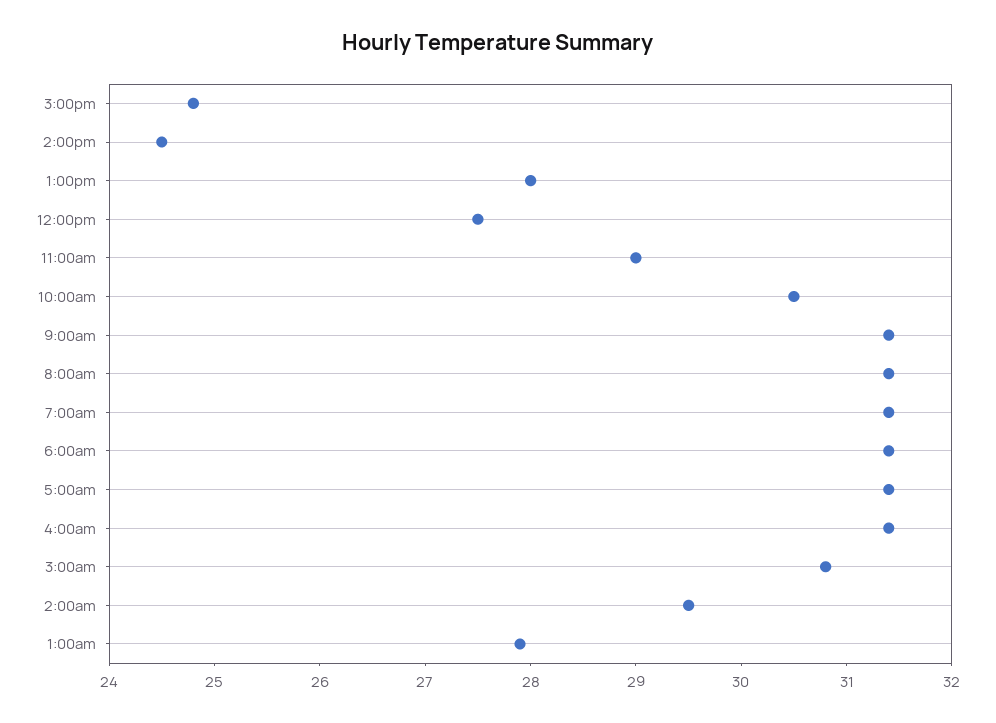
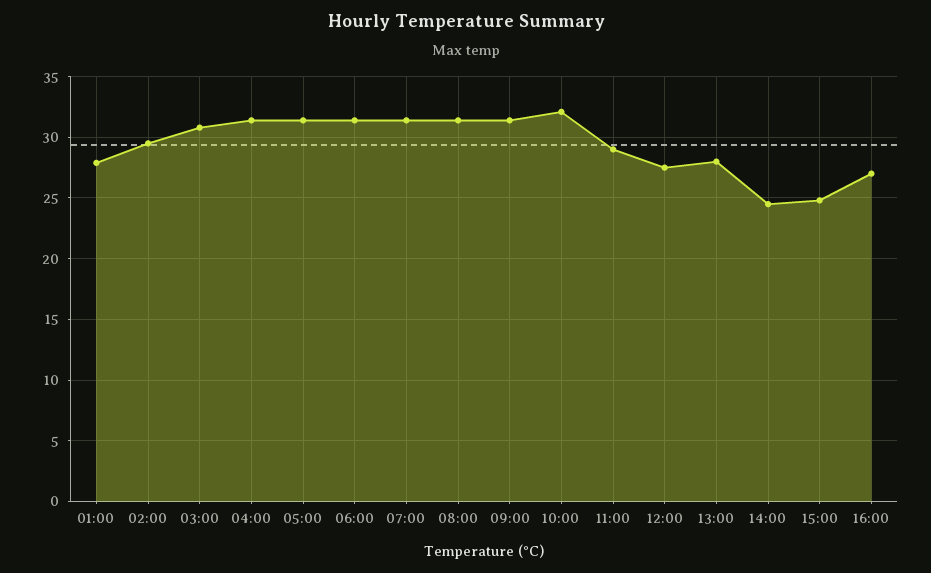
10:00am: 30.5 -> 32
16:00: none -> 27

